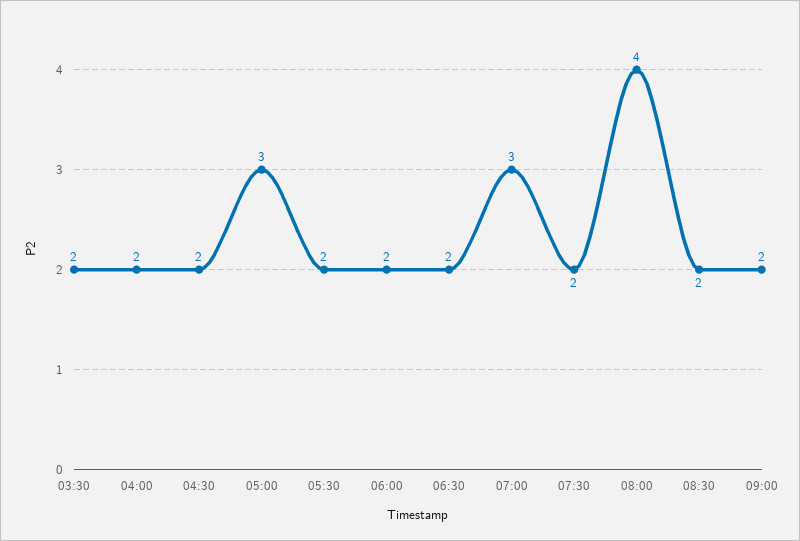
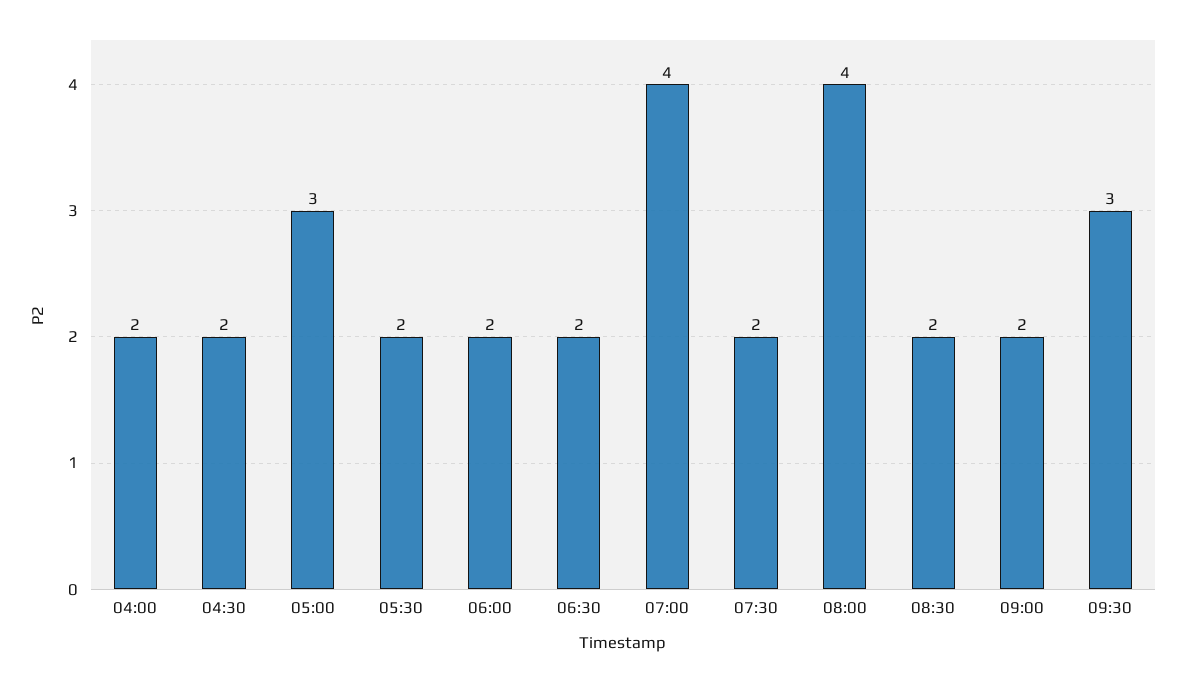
03:30: 2 -> none
07:00: 3 -> 4
09:30: none -> 3

